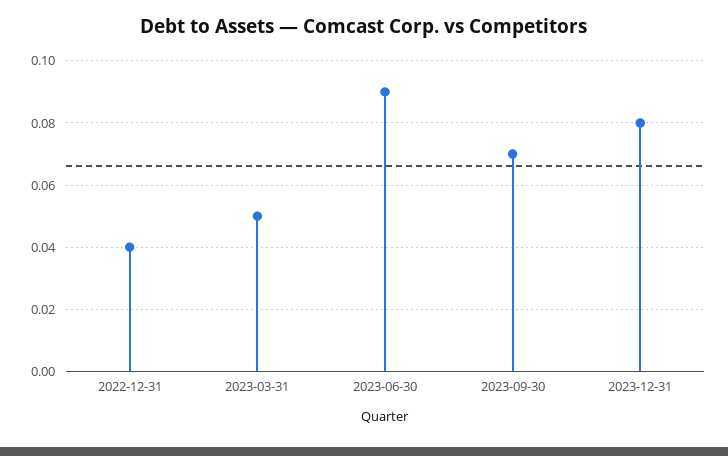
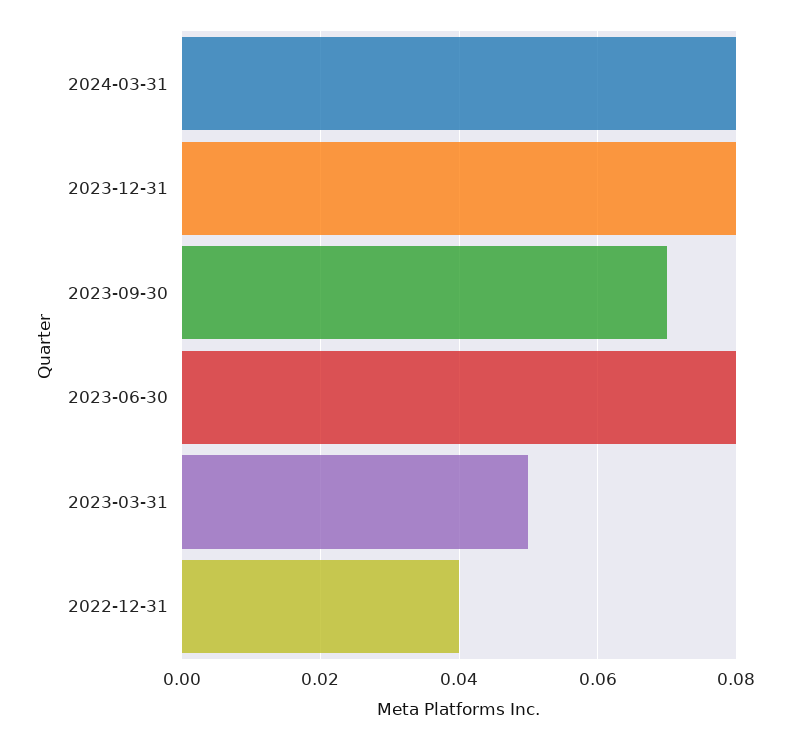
2023-06-30: 0.09 -> 0.08
2024-03-31: none -> 0.08

